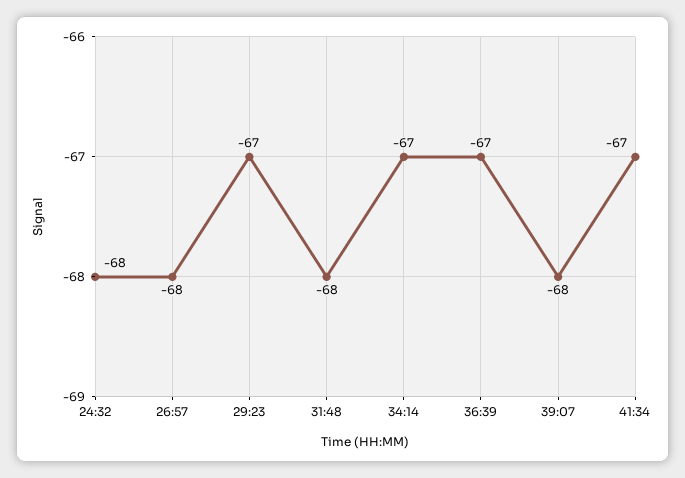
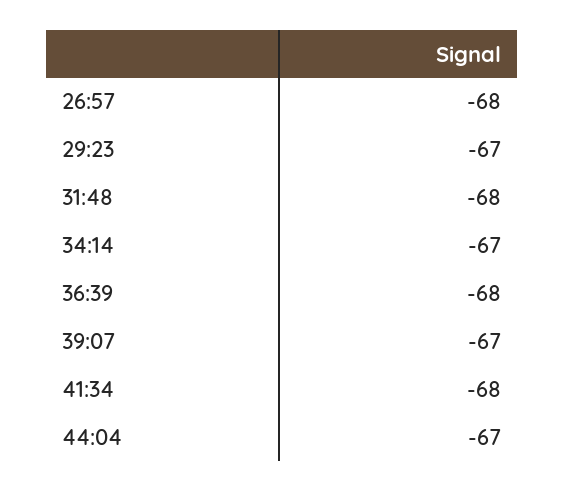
24:32: -68 -> none
36:39: -67 -> -68
39:07: -68 -> -67
41:34: -67 -> -68
44:04: none -> -67

